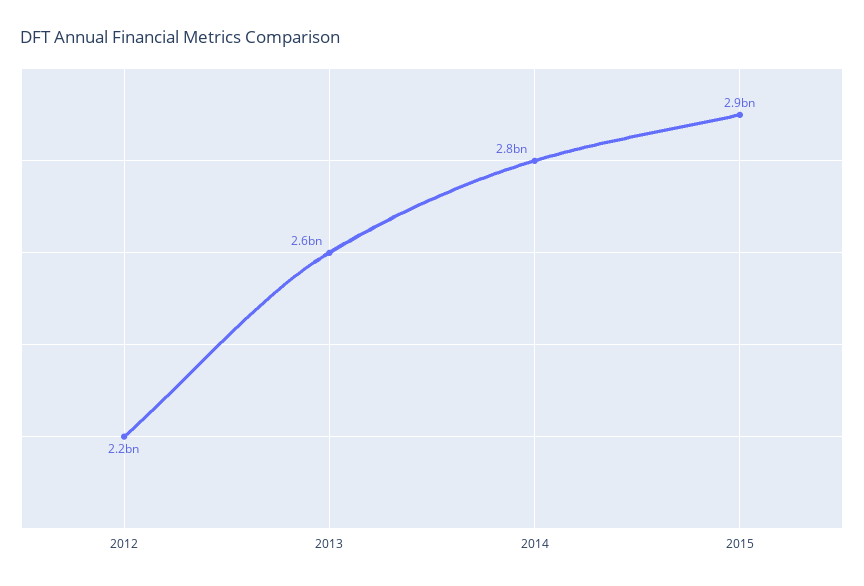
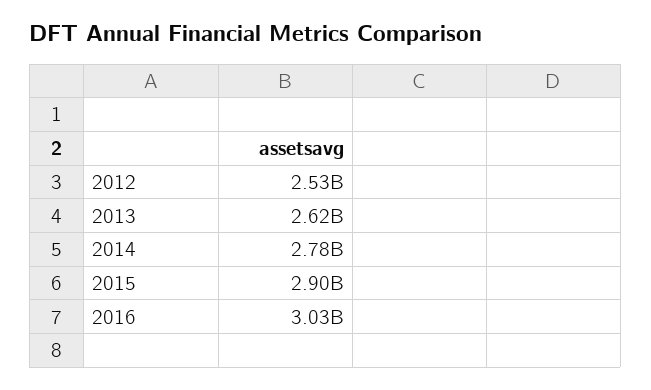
2012: 2200000000 -> 2530000000
2016: none -> 3030000000

